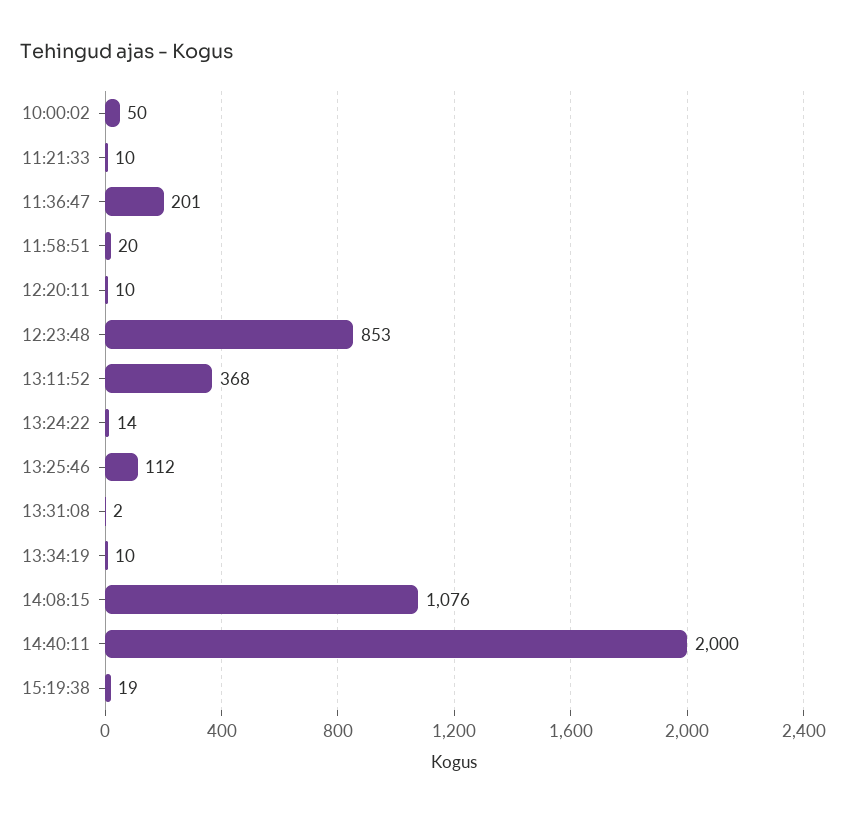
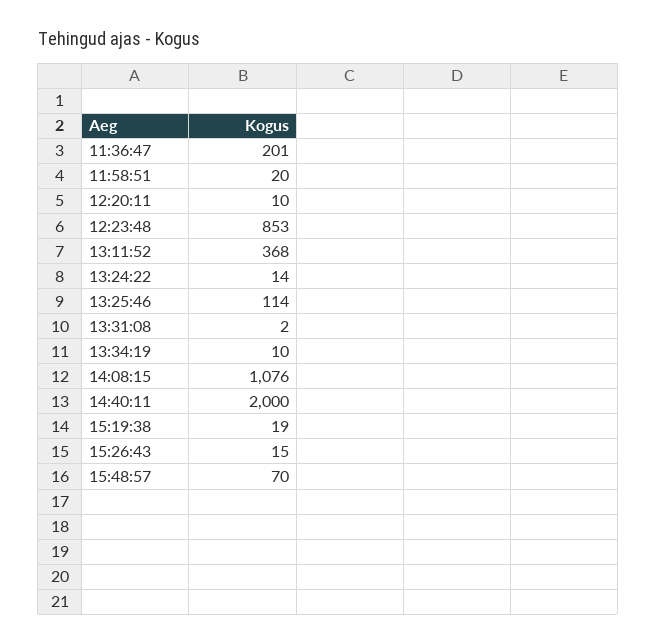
10:00:02: 50 -> none
11:21:33: 10 -> none
13:25:46: 112 -> 114
15:26:43: none -> 15
15:48:57: none -> 70

